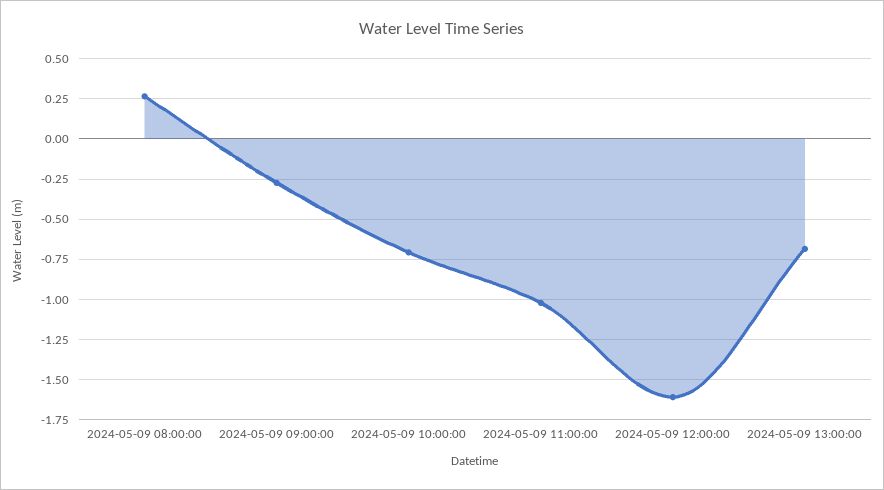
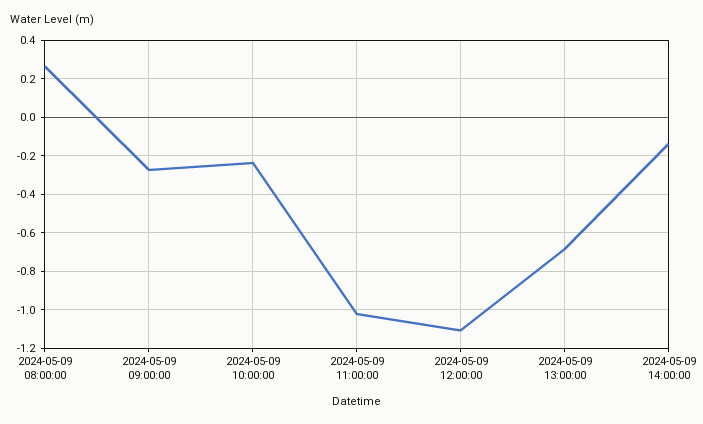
2024-05-09 10:00:00: -0.7 -> -0.25
2024-05-09 12:00:00: -1.6 -> -1.1
2024-05-09 14:00:00: none -> -0.15

